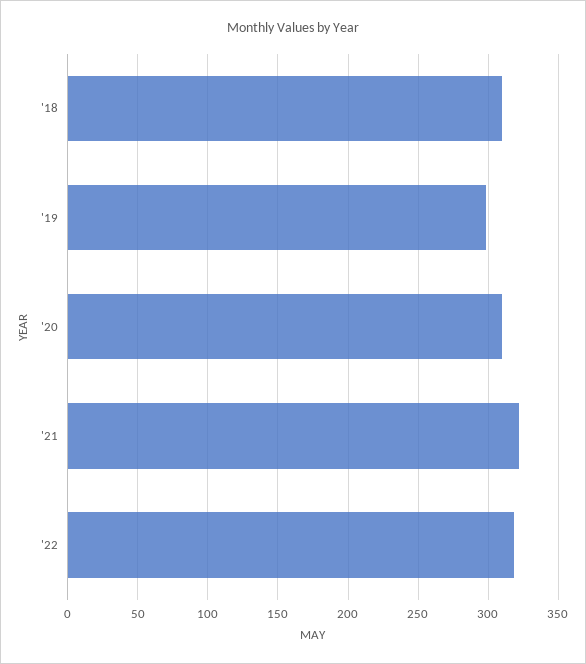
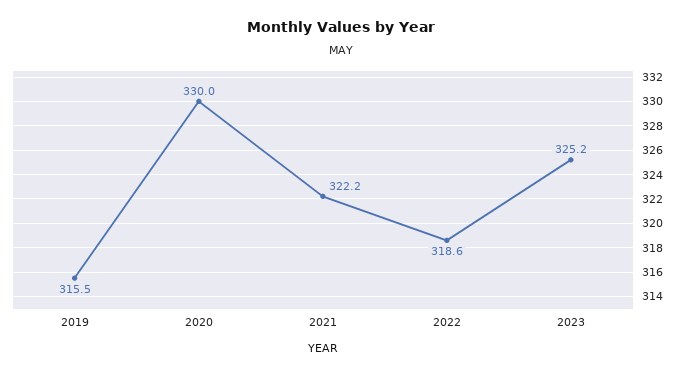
'18: 310 -> none
'19: 300 -> 315.5
'20: 310 -> 330
2023: none -> 325.2

